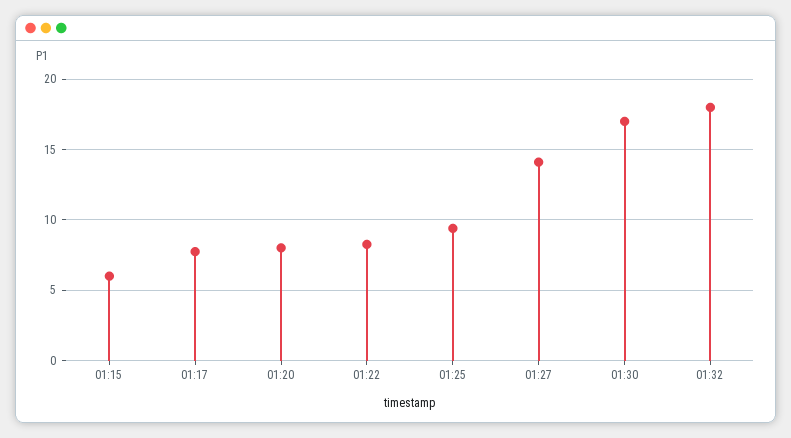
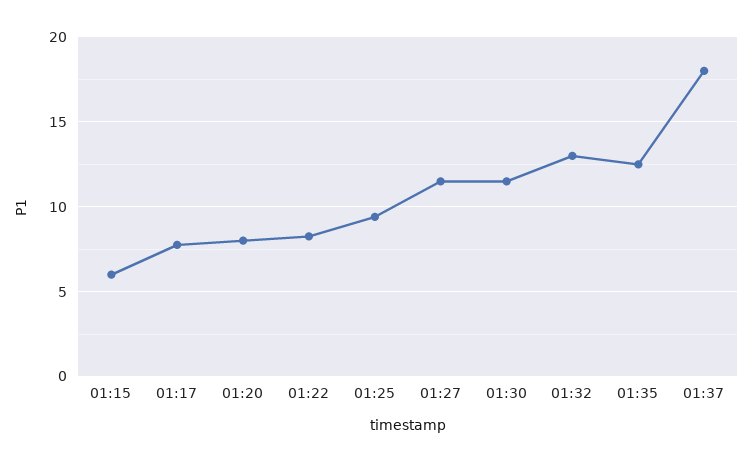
01:27: 14 -> 11.5
01:30: 17 -> 11.5
01:32: 18 -> 13
01:35: none -> 12.5
01:37: none -> 18

